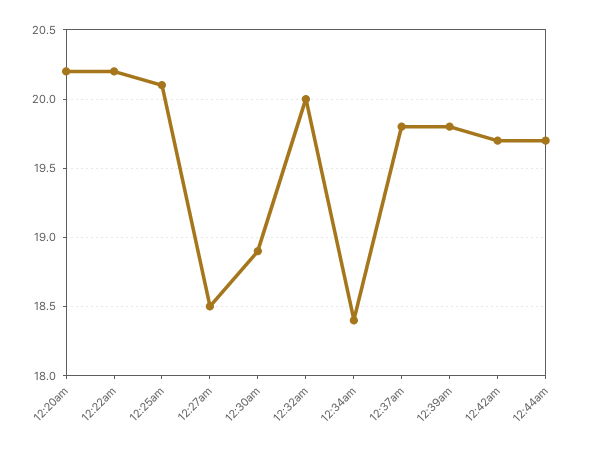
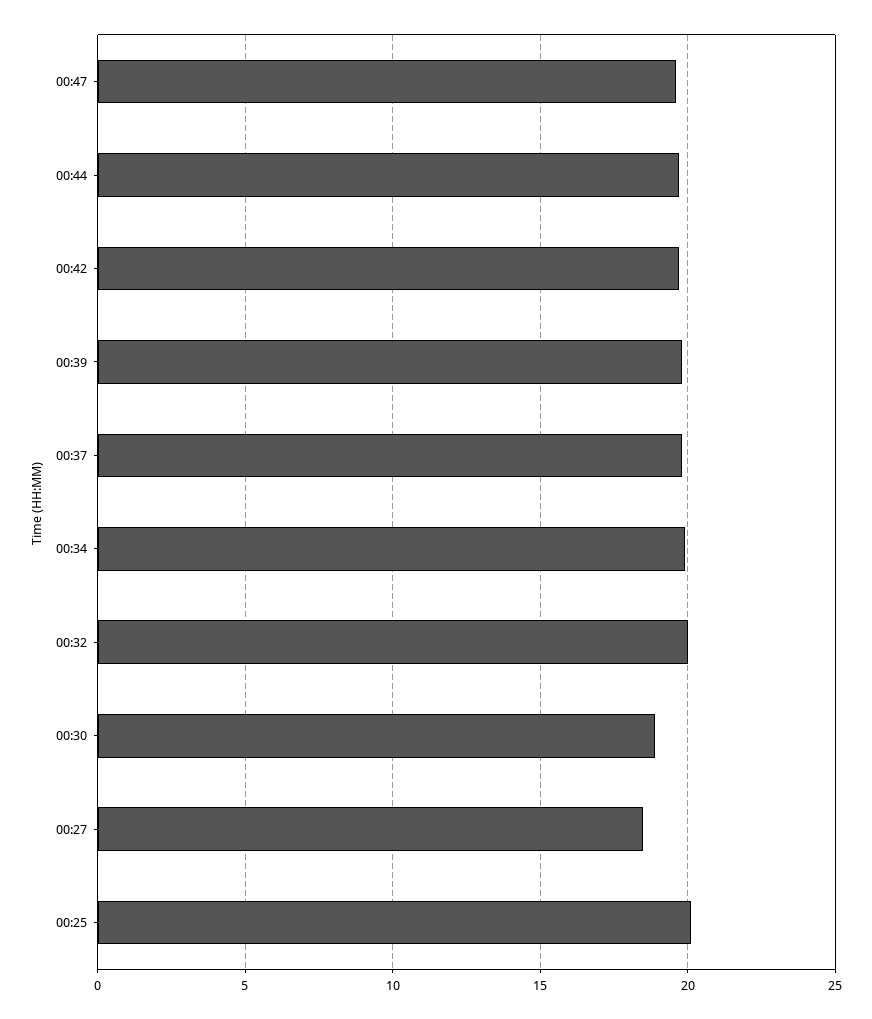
12:20am: 20.2 -> none
12:22am: 20.2 -> none
12:34am: 18.4 -> 20
00:47: none -> 19.5

